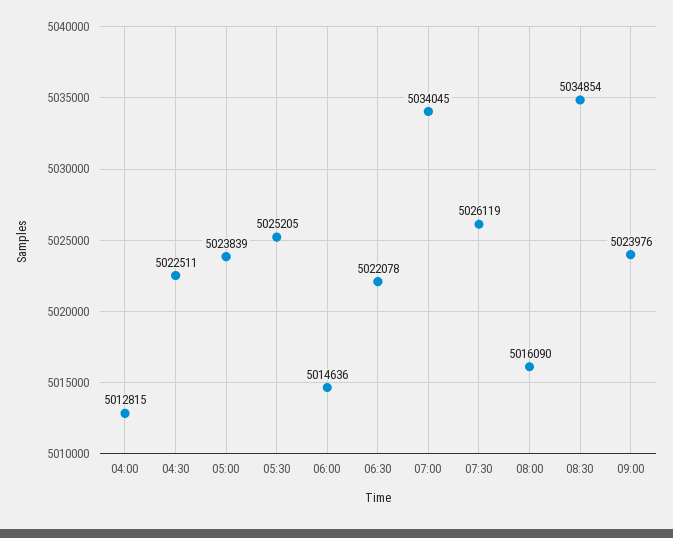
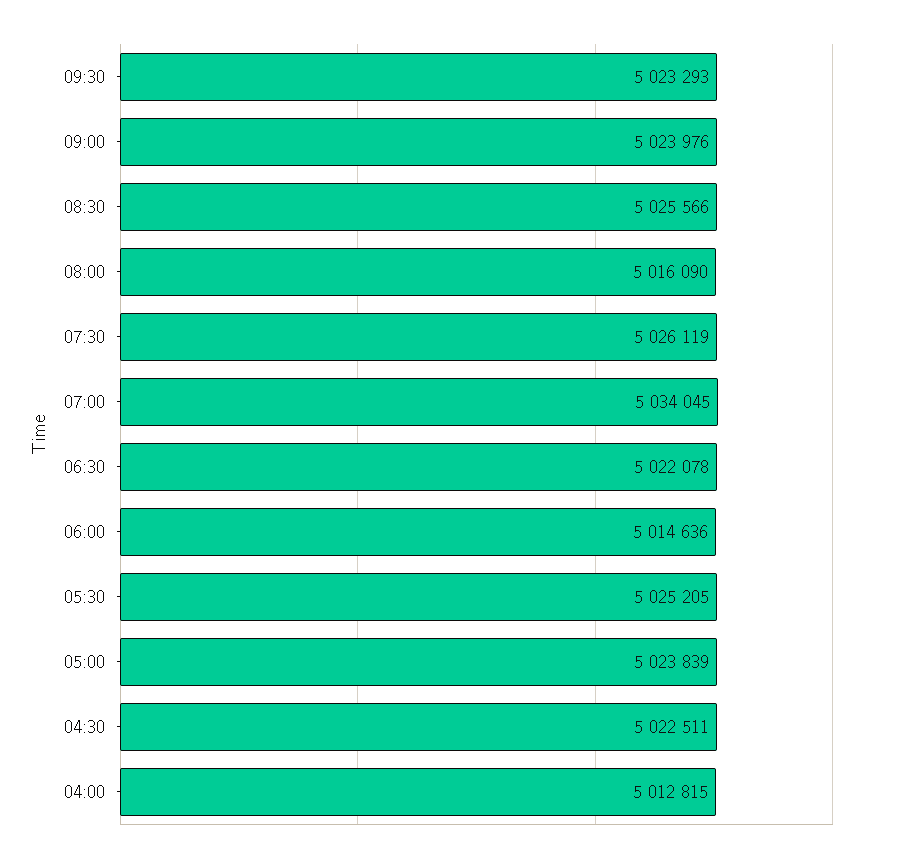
08:30: 5034854 -> 5025566
09:30: none -> 5023293

